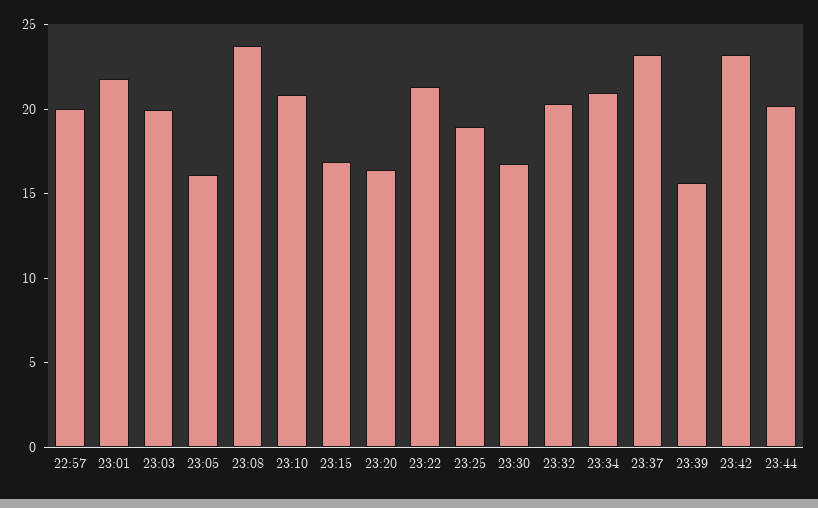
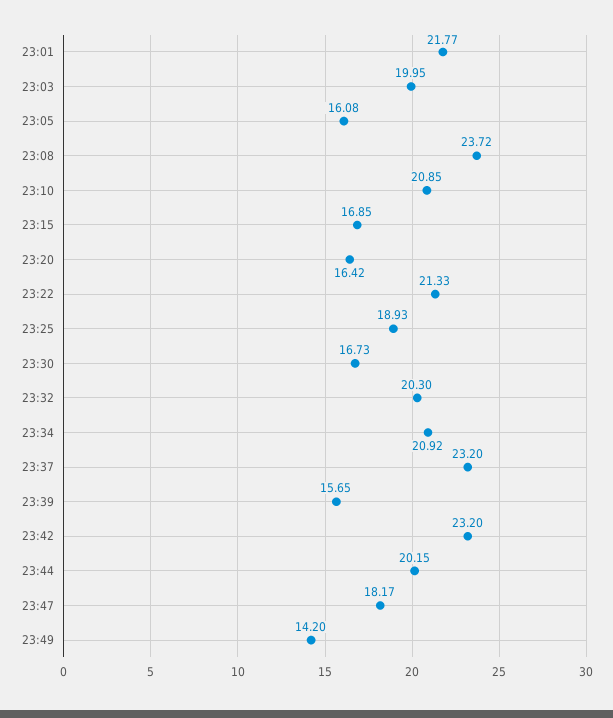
22:57: 20 -> none
23:47: none -> 18.17
23:49: none -> 14.2

